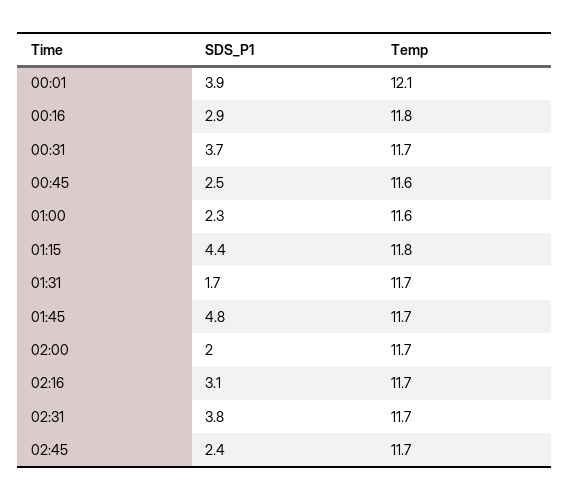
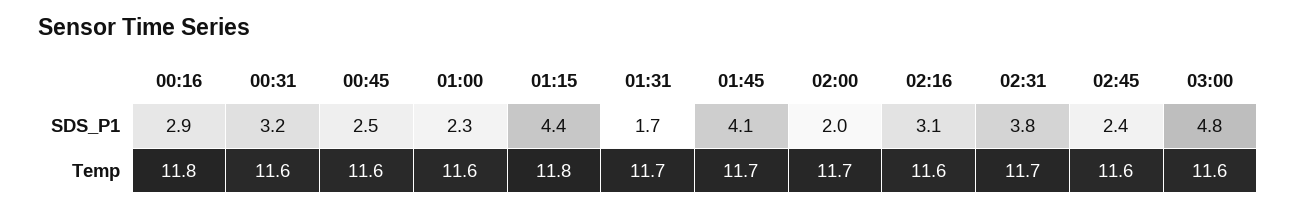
SDS_P1, 00:01: 3.9 -> none
Temp, 00:01: 12.1 -> none
SDS_P1, 00:31: 3.7 -> 3.2
Temp, 00:31: 11.7 -> 11.6
SDS_P1, 01:45: 4.8 -> 4.1
Temp, 02:16: 11.7 -> 11.6
Temp, 02:45: 11.7 -> 11.6
SDS_P1, 03:00: none -> 4.8
Temp, 03:00: none -> 11.6

